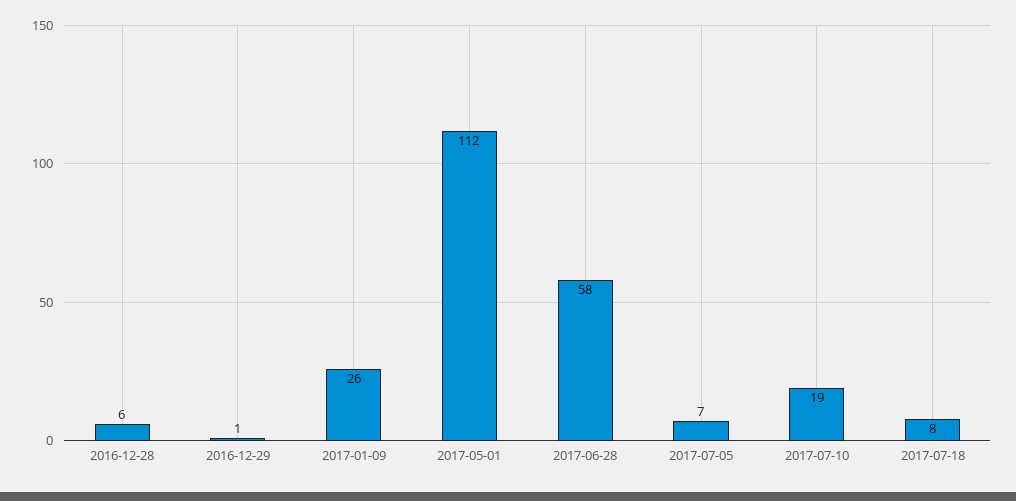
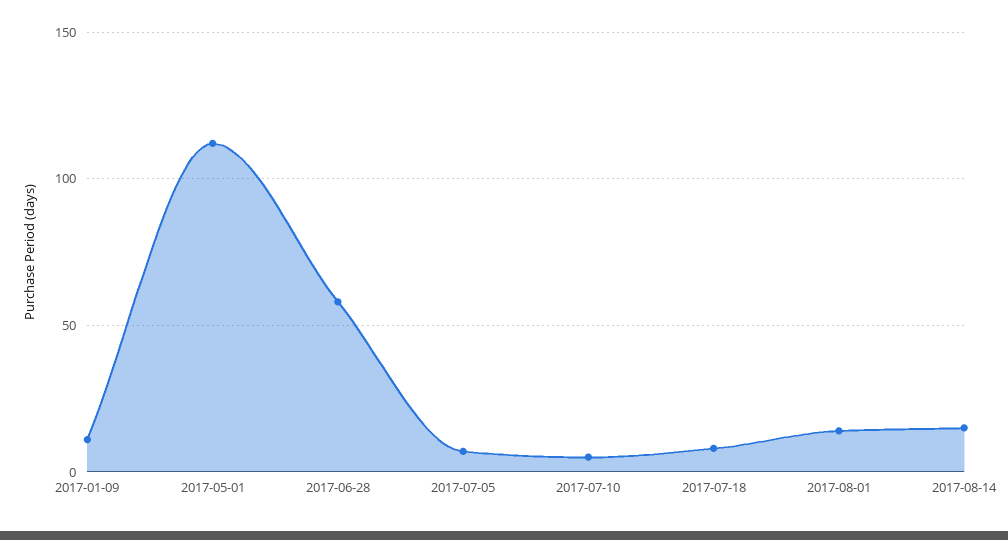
2016-12-28: 6 -> none
2016-12-29: 1 -> none
2017-01-09: 26 -> 10
2017-07-10: 19 -> 5
2017-08-01: none -> 15
2017-08-14: none -> 15

